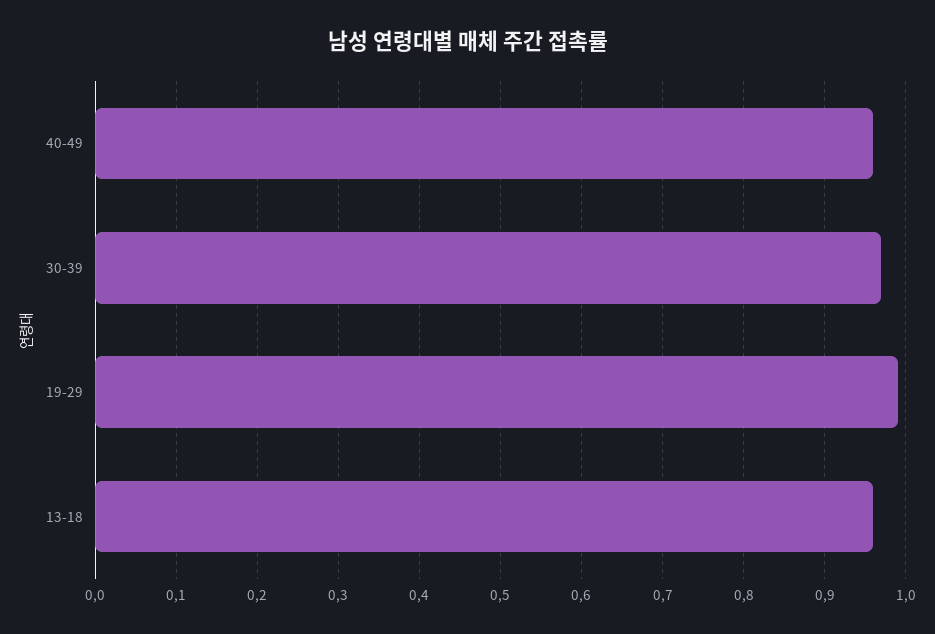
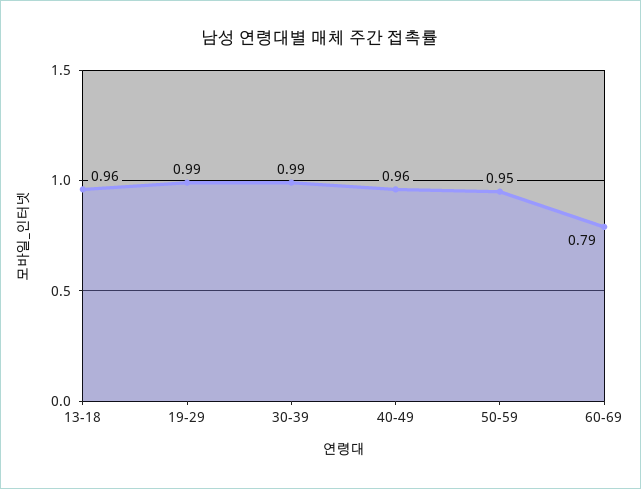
30-39: 0.97 -> 0.99
50-59: none -> 0.95
60-69: none -> 0.79

